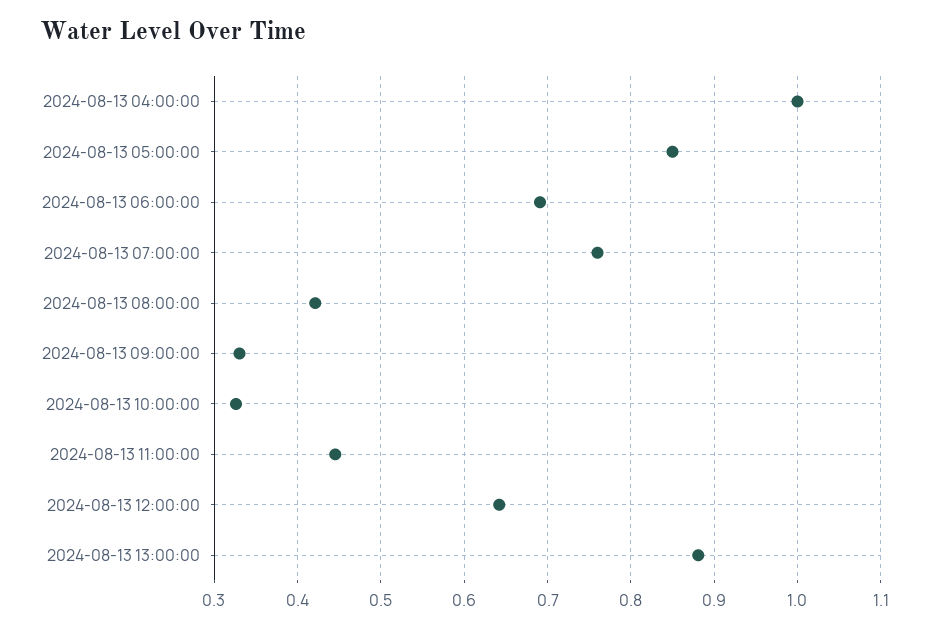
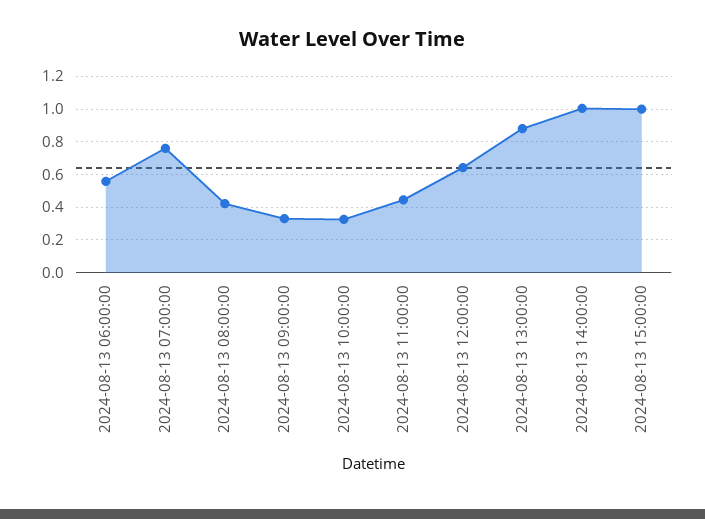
2024-08-13 04:00:00: 1 -> none
2024-08-13 05:00:00: 0.85 -> none
2024-08-13 06:00:00: 0.69 -> 0.55
2024-08-13 14:00:00: none -> 1
2024-08-13 15:00:00: none -> 1

